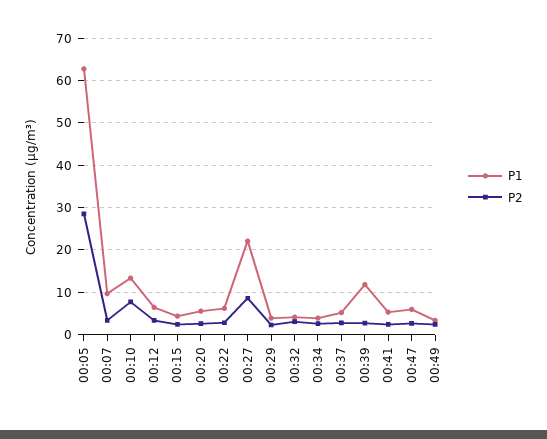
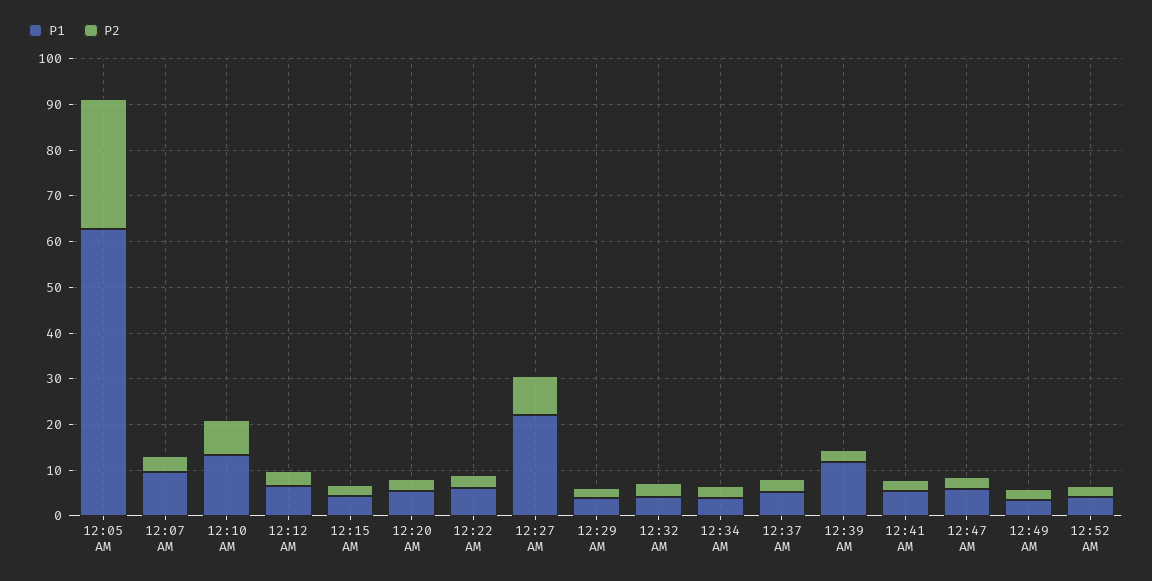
P1, 12:52 AM: none -> 4
P2, 12:52 AM: none -> 2

